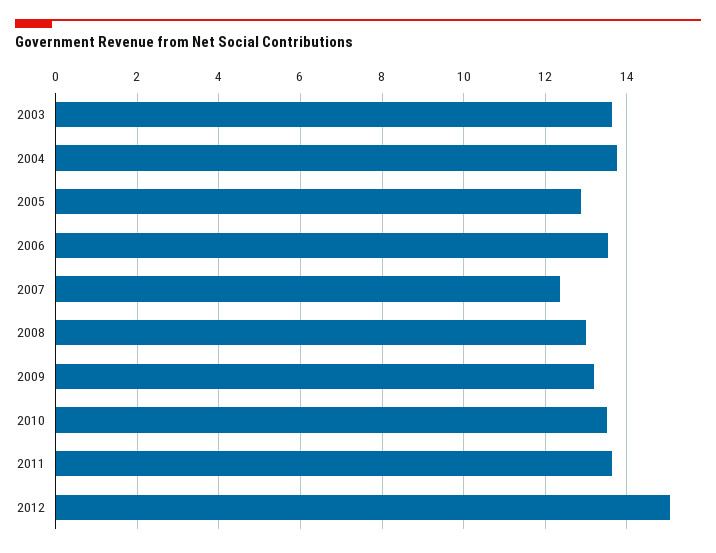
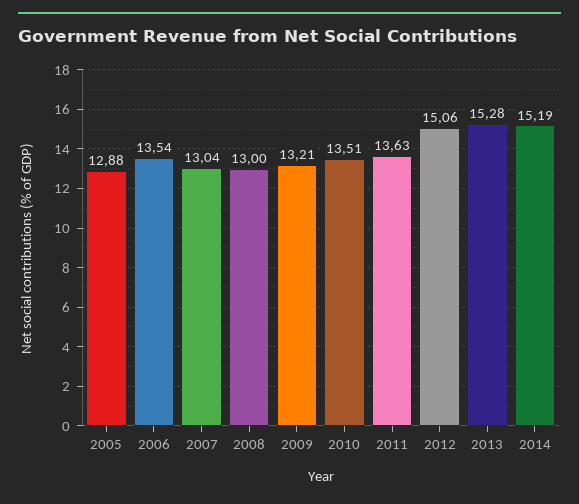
2003: 13.6 -> none
2004: 13.8 -> none
2007: 12.4 -> 13.04
2013: none -> 15.28
2014: none -> 15.19

